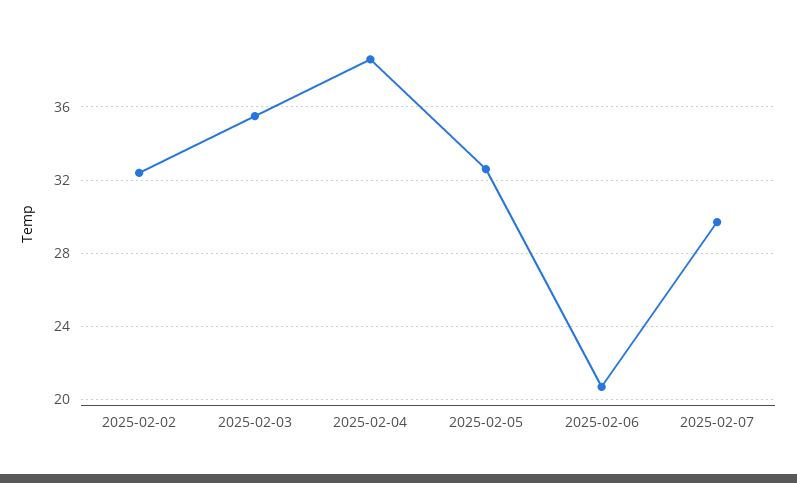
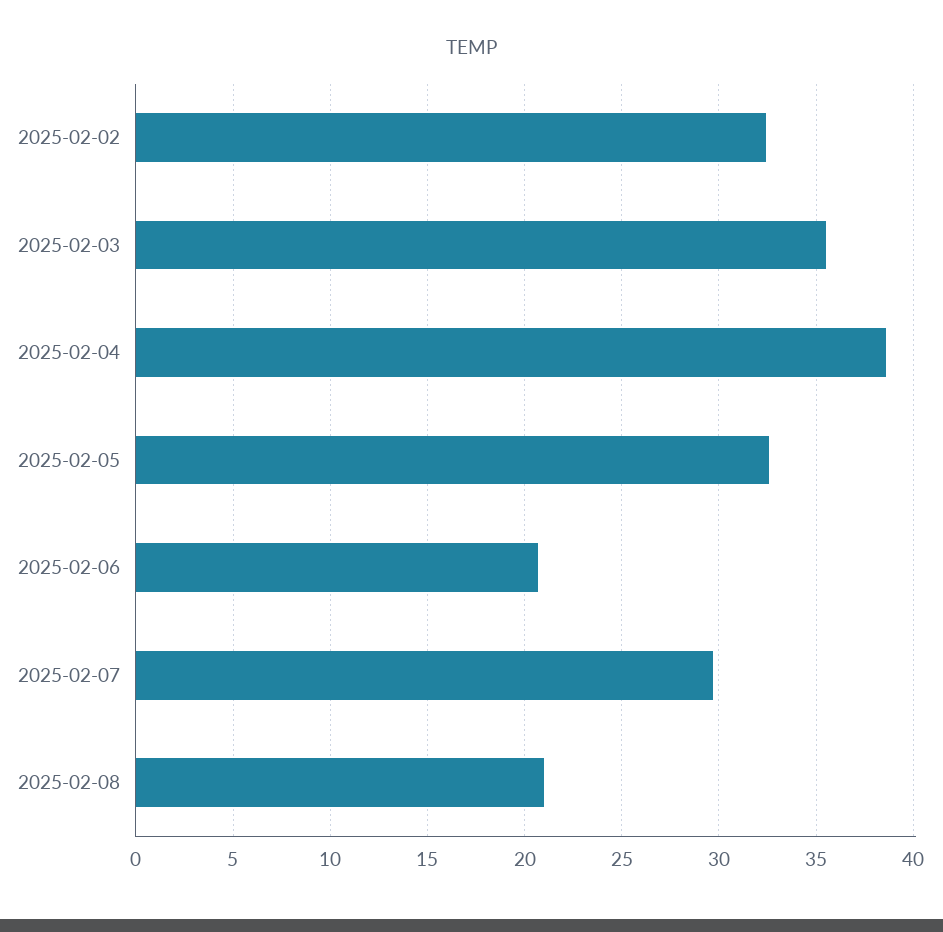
2025-02-08: none -> 21

